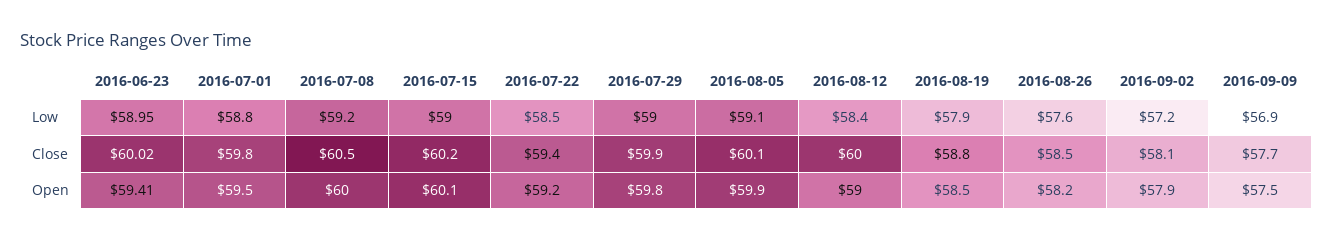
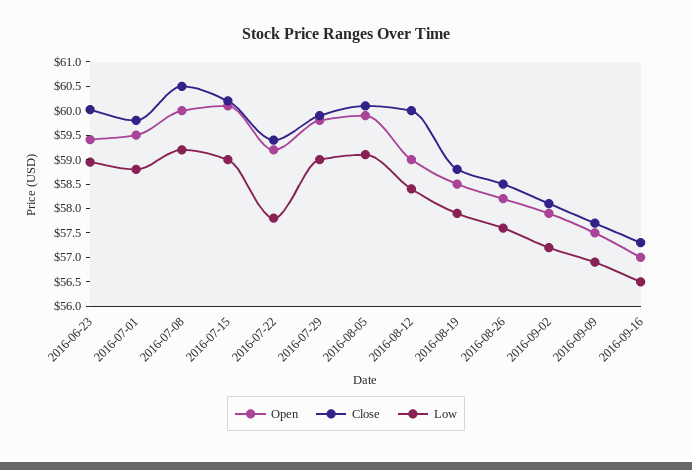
Low, 2016-07-22: 58.5 -> 57.75
Open, 2016-09-16: none -> 57
Close, 2016-09-16: none -> 57.25
Low, 2016-09-16: none -> 56.5

